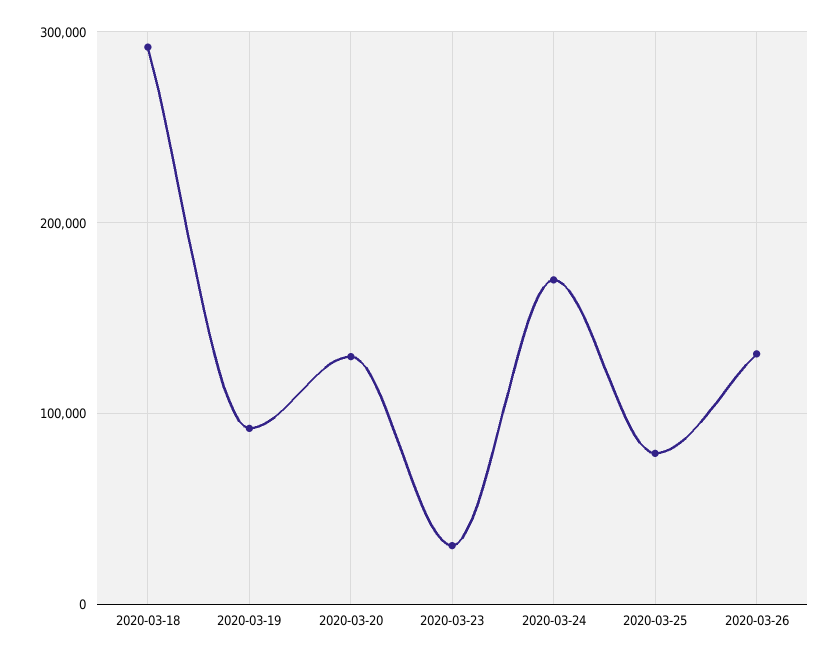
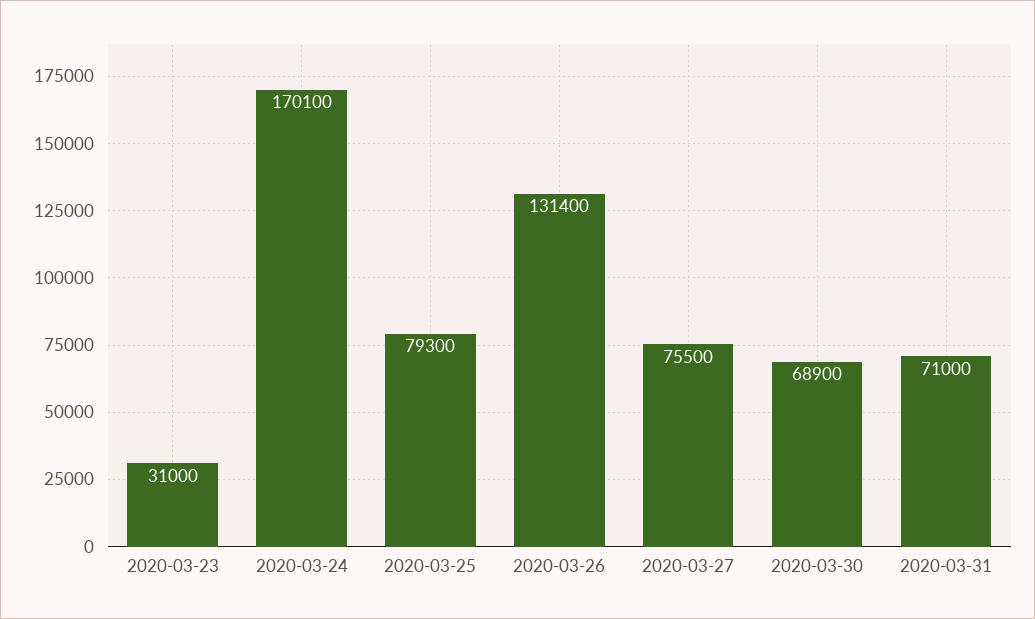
2020-03-18: 290000 -> none
2020-03-19: 90000 -> none
2020-03-20: 130000 -> none
2020-03-27: none -> 75500
2020-03-30: none -> 68900
2020-03-31: none -> 71000

